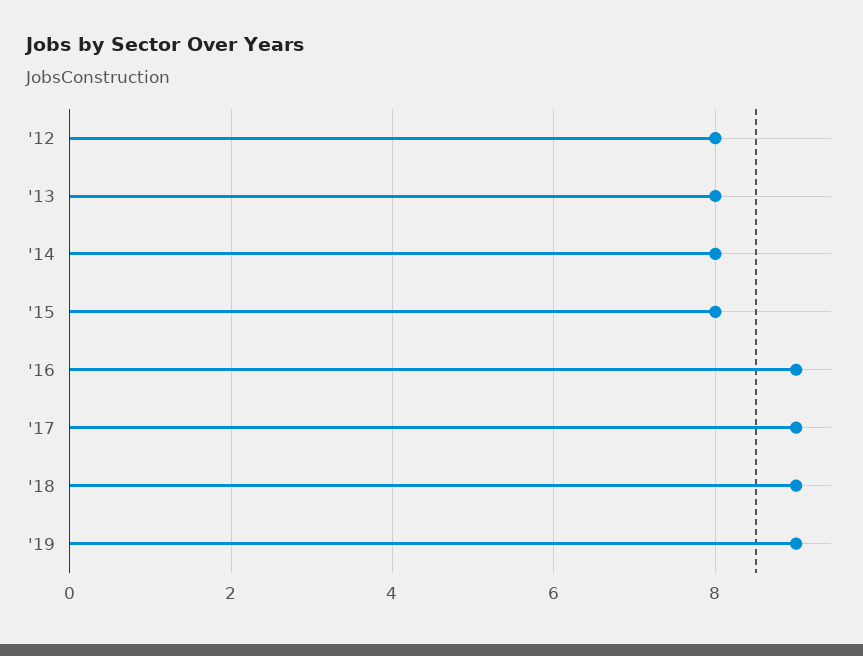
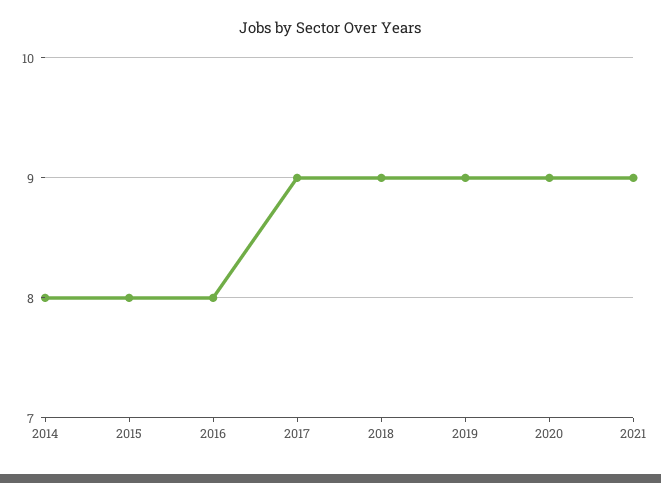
'12: 8 -> none
'13: 8 -> none
'16: 9 -> 8
2020: none -> 9
2021: none -> 9

